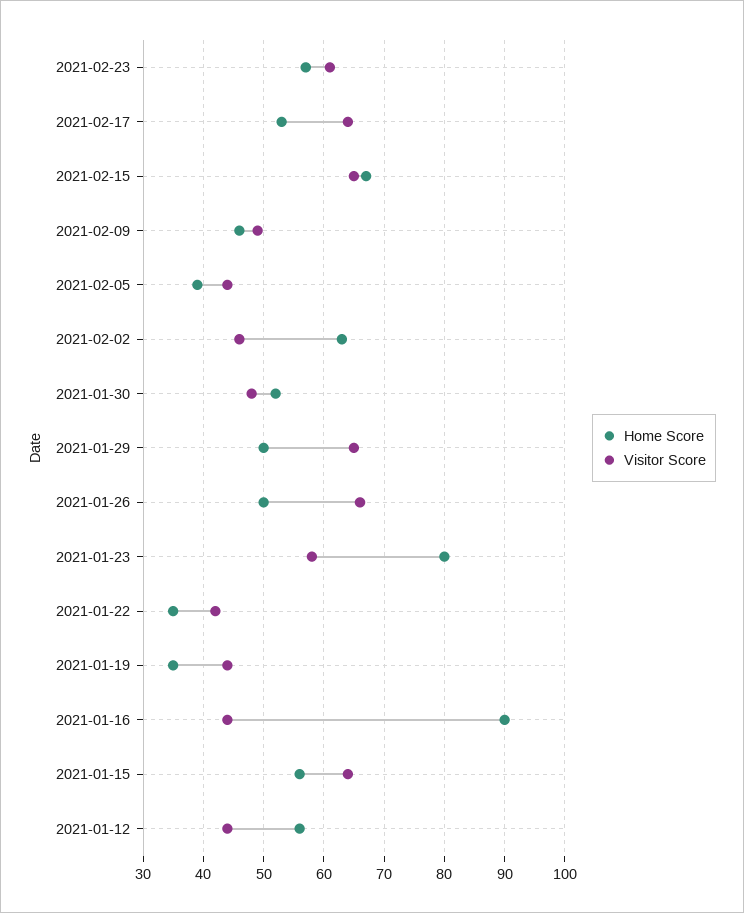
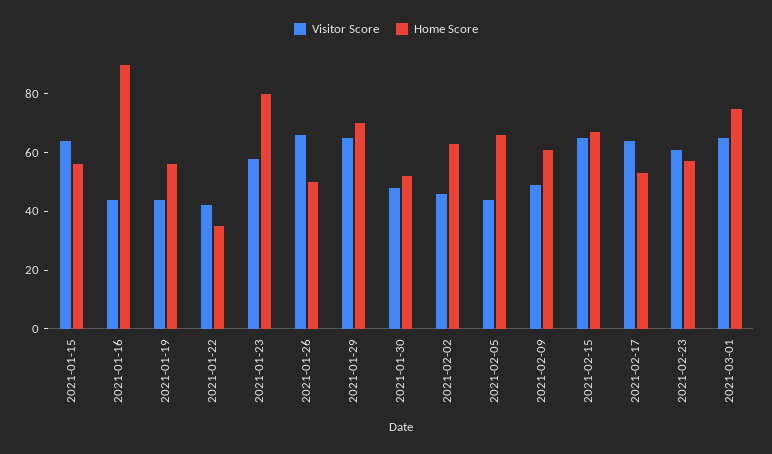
Home Score, 2021-02-09: 46 -> 60
Home Score, 2021-02-05: 39 -> 65
Home Score, 2021-01-29: 50 -> 70
Home Score, 2021-01-19: 35 -> 55
Home Score, 2021-01-12: 56 -> none
Visitor Score, 2021-01-12: 44 -> none
Visitor Score, 2021-03-01: none -> 65
Home Score, 2021-03-01: none -> 75

